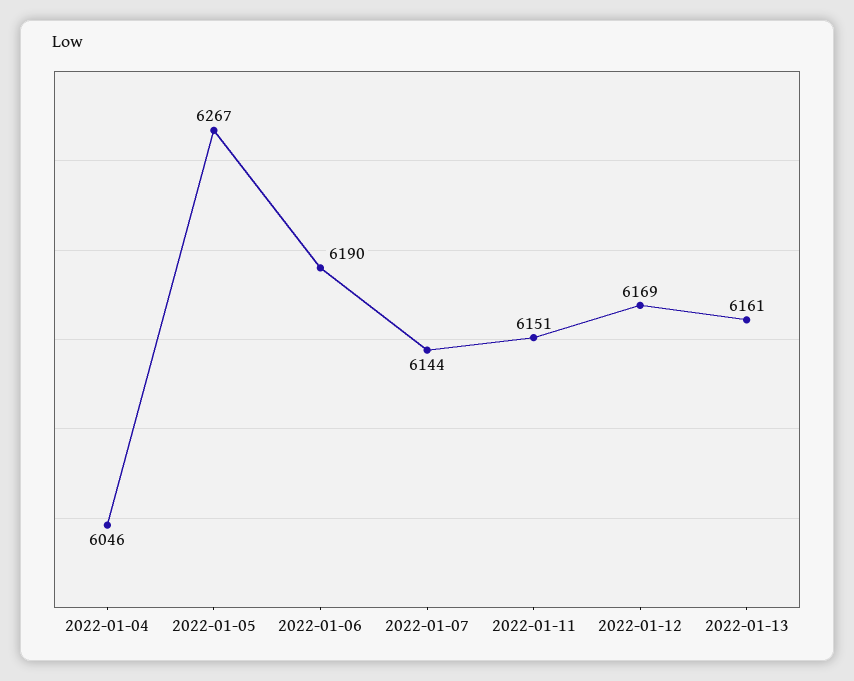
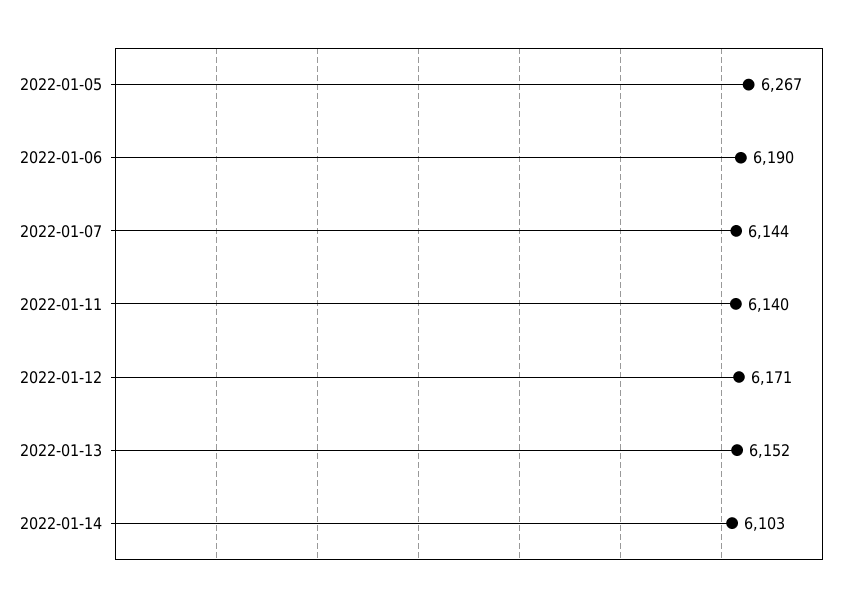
2022-01-04: 6046 -> none
2022-01-11: 6151 -> 6140
2022-01-12: 6169 -> 6171
2022-01-13: 6161 -> 6152
2022-01-14: none -> 6103

